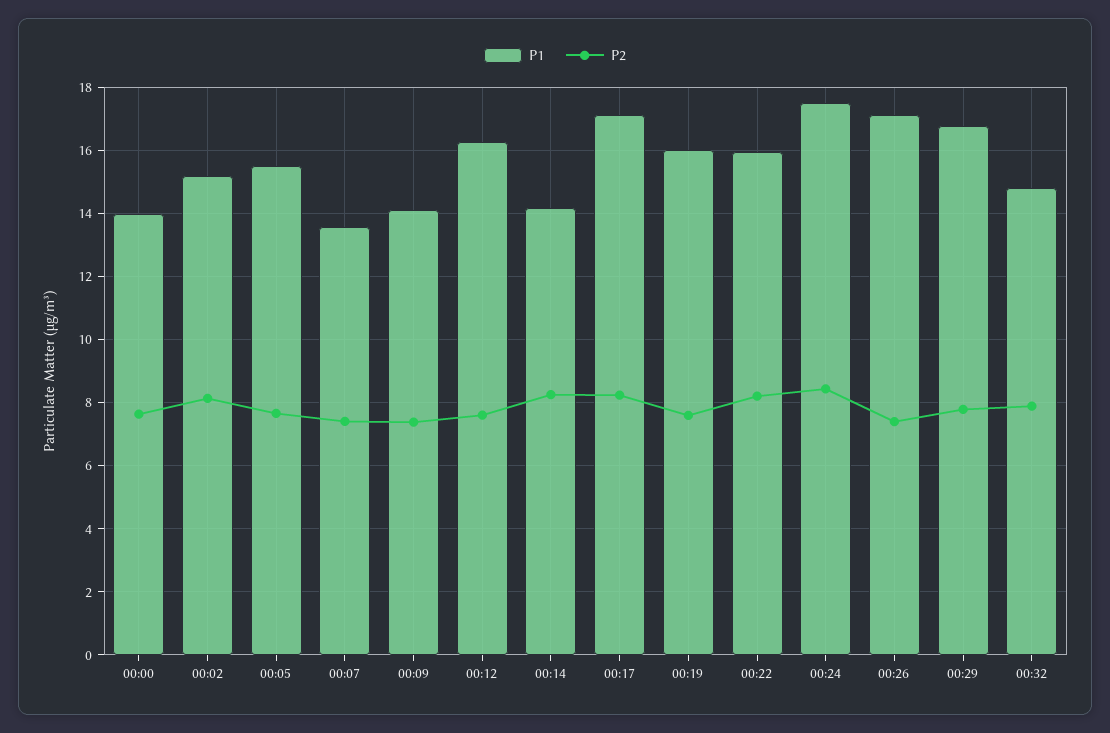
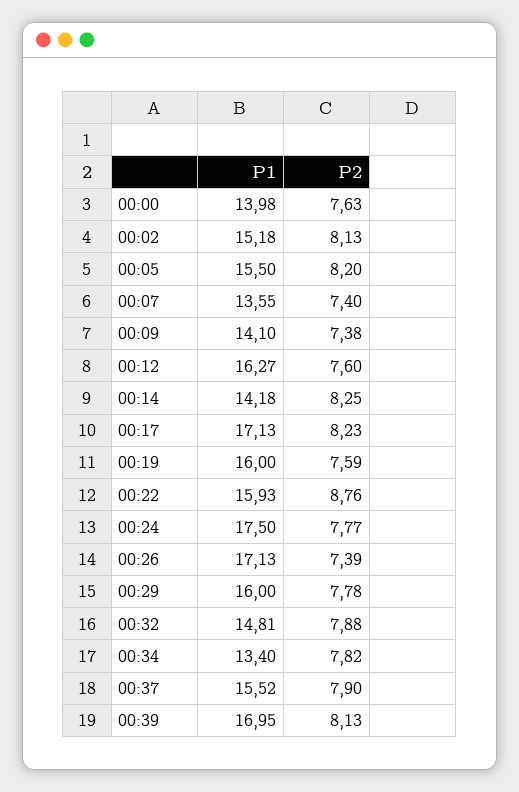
P2, 00:05: 7.6 -> 8.2
P2, 00:22: 8.2 -> 8.76
P2, 00:24: 8.4 -> 7.77
P1, 00:29: 16.8 -> 16
P1, 00:34: none -> 13.4
P2, 00:34: none -> 7.82
P1, 00:37: none -> 15.52
P2, 00:37: none -> 7.9
P1, 00:39: none -> 16.95
P2, 00:39: none -> 8.13

